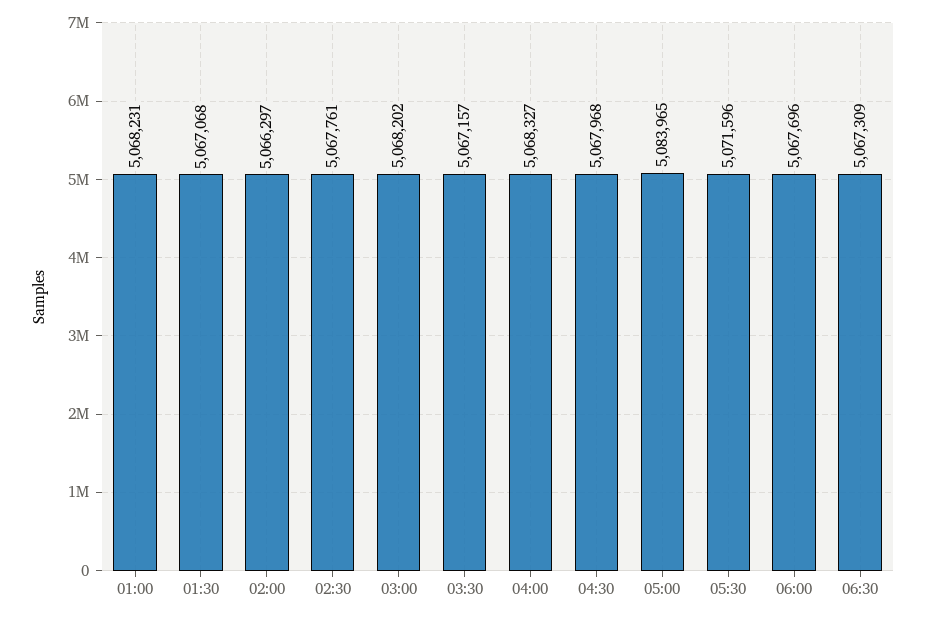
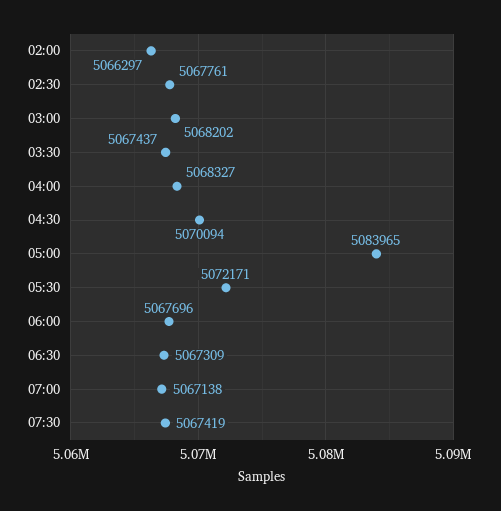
01:00: 5068231 -> none
01:30: 5067068 -> none
03:30: 5067157 -> 5067437
04:30: 5067968 -> 5070094
05:30: 5071596 -> 5072171
07:00: none -> 5067138
07:30: none -> 5067419

